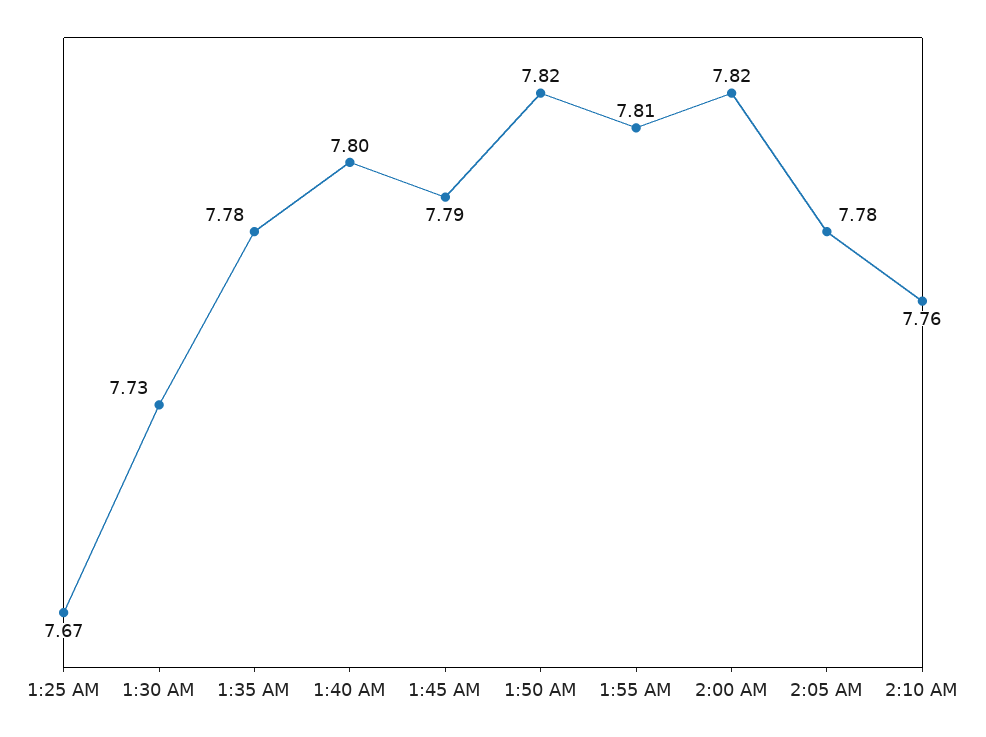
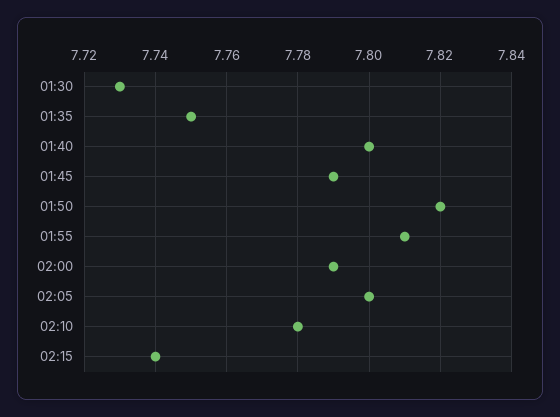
1:25 AM: 7.67 -> none
1:35 AM: 7.78 -> 7.75
2:00 AM: 7.82 -> 7.79
2:05 AM: 7.78 -> 7.8
2:10 AM: 7.76 -> 7.78
02:15: none -> 7.74

